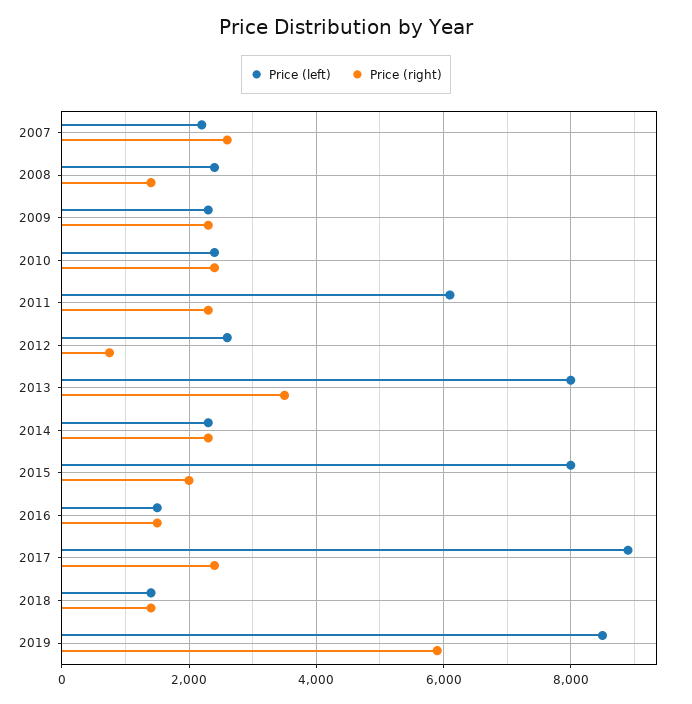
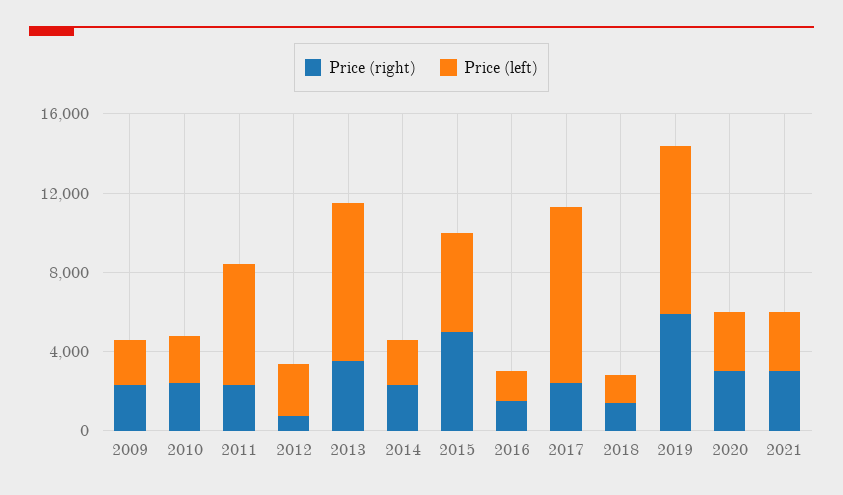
Price (left), 2007: 2200 -> none
Price (right), 2007: 2600 -> none
Price (left), 2008: 2400 -> none
Price (right), 2008: 1400 -> none
Price (left), 2015: 8000 -> 5000
Price (right), 2015: 2000 -> 5000
Price (right), 2020: none -> 3000
Price (left), 2020: none -> 3000
Price (right), 2021: none -> 3000
Price (left), 2021: none -> 3000

